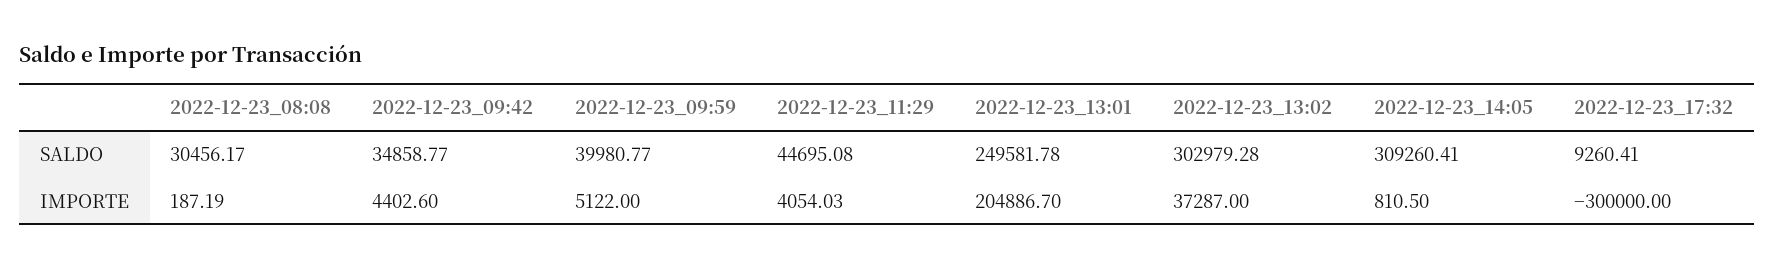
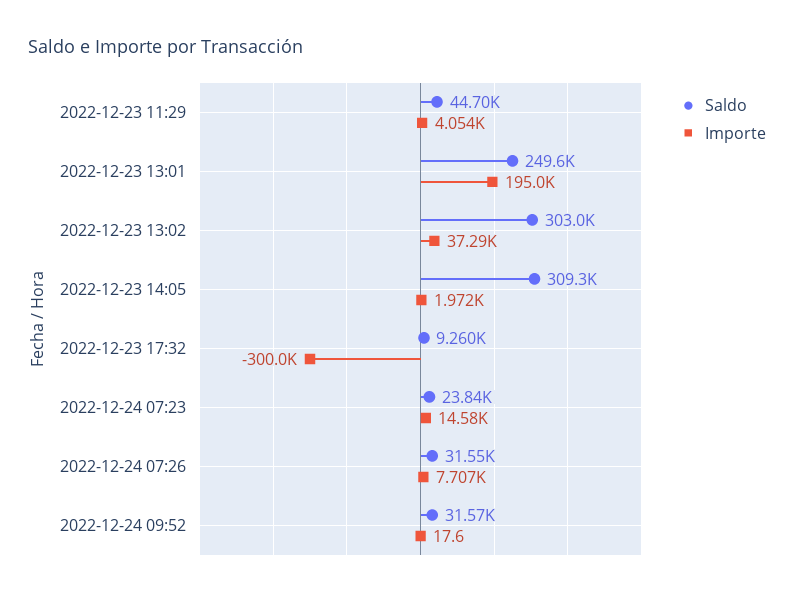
SALDO, 2022-12-23_08:08: 30456.17 -> none
SALDO, 2022-12-23_09:42: 34858.77 -> none
SALDO, 2022-12-23_09:59: 39980.77 -> none
IMPORTE, 2022-12-23_08:08: 187.19 -> none
IMPORTE, 2022-12-23_09:42: 4402.6 -> none
IMPORTE, 2022-12-23_09:59: 5122 -> none
IMPORTE, 2022-12-23_13:01: 204886.7 -> 195000
IMPORTE, 2022-12-23_14:05: 810.5 -> 1972
SALDO, 2022-12-24 07:23: none -> 23840
IMPORTE, 2022-12-24 07:23: none -> 14580
SALDO, 2022-12-24 07:26: none -> 31550
IMPORTE, 2022-12-24 07:26: none -> 7707
SALDO, 2022-12-24 09:52: none -> 31570
IMPORTE, 2022-12-24 09:52: none -> 17.6

